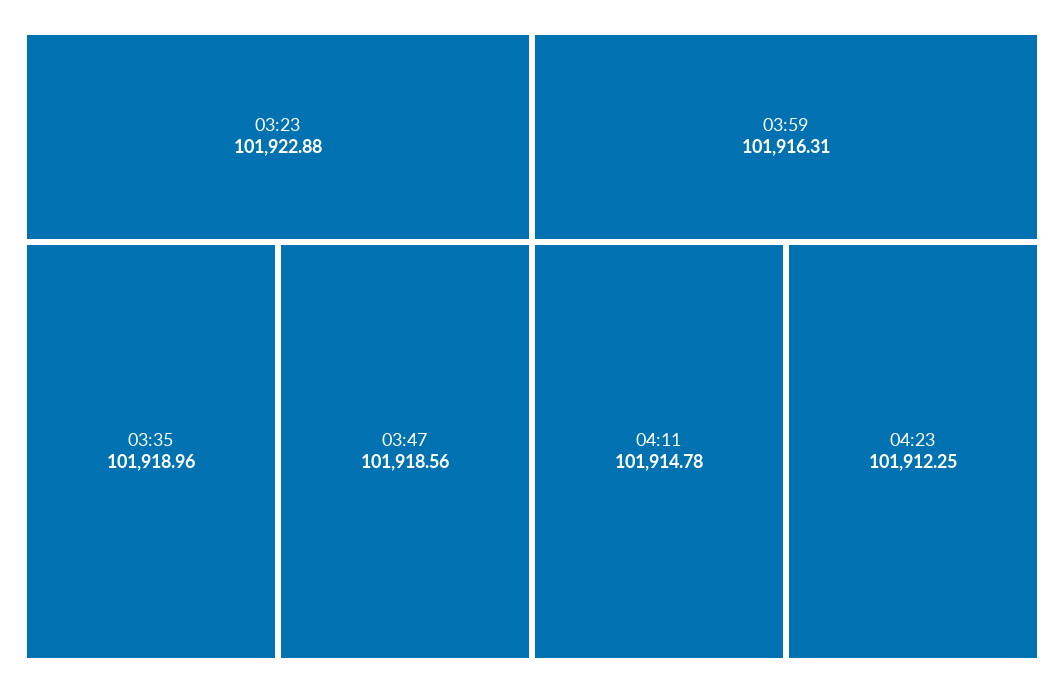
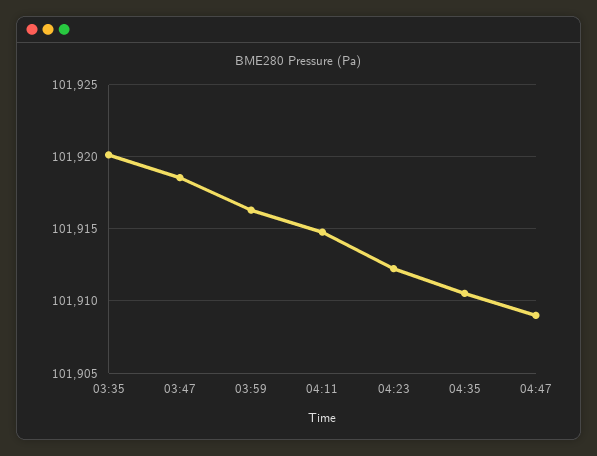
03:23: 101922.88 -> none
03:35: 101918.96 -> 101920
04:35: none -> 101910.5
04:47: none -> 101909

